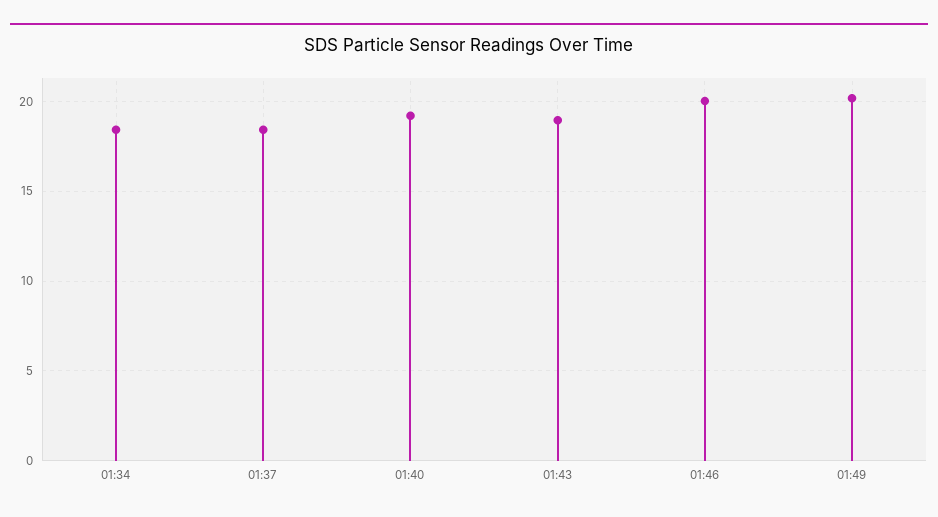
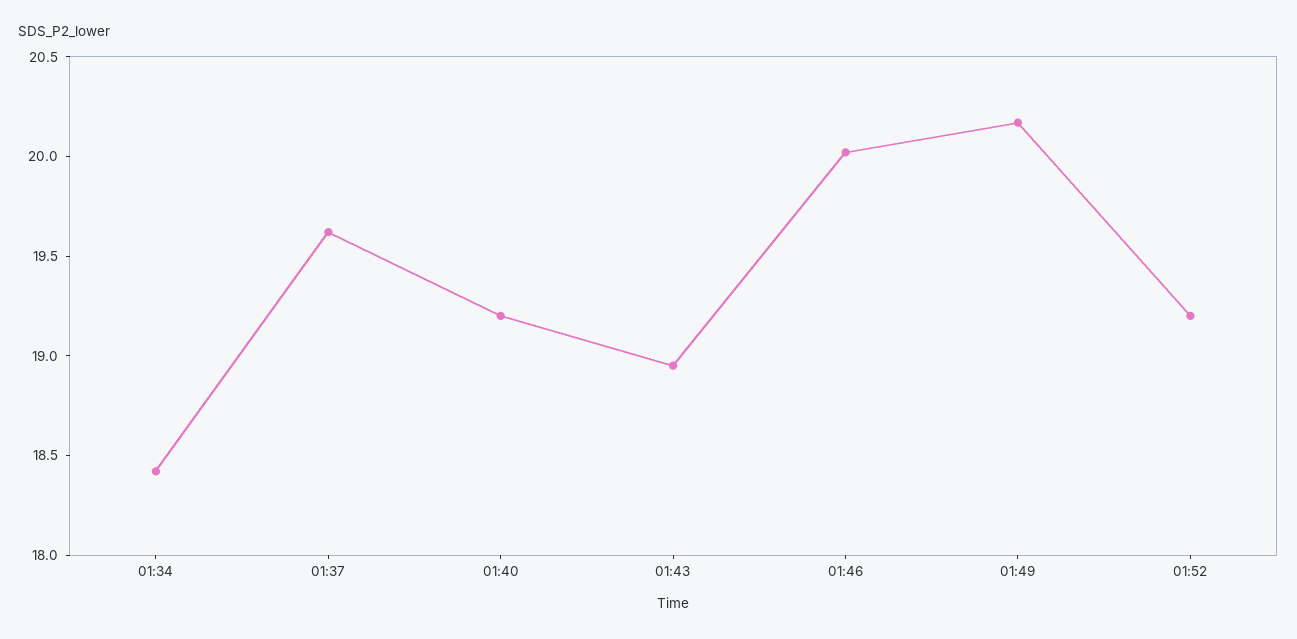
01:37: 18.5 -> 19.6
01:52: none -> 19.2

